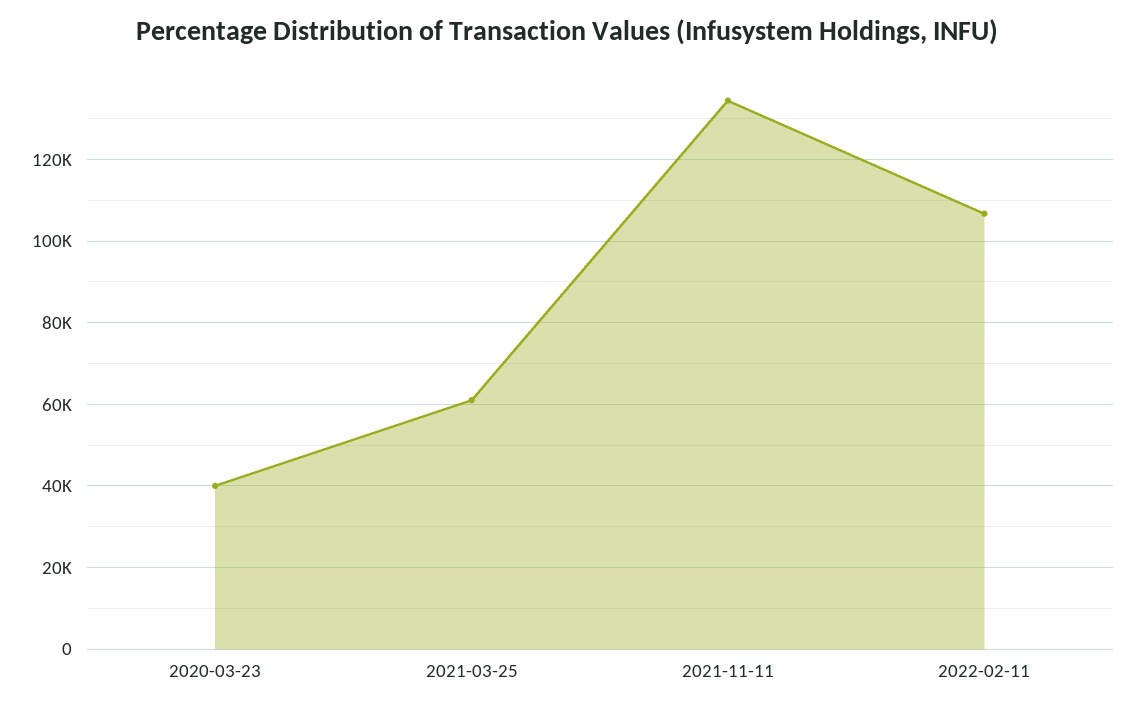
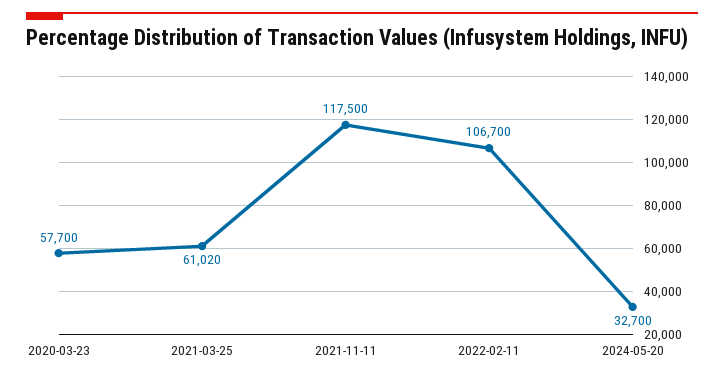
2020-03-23: 40000 -> 57700
2021-11-11: 134000 -> 117500
2024-05-20: none -> 32700

